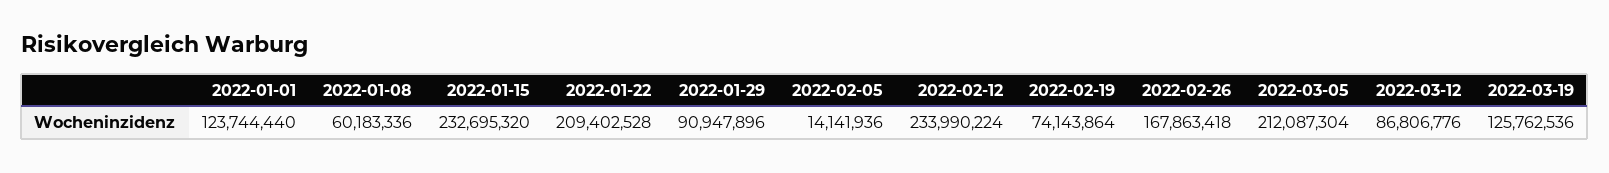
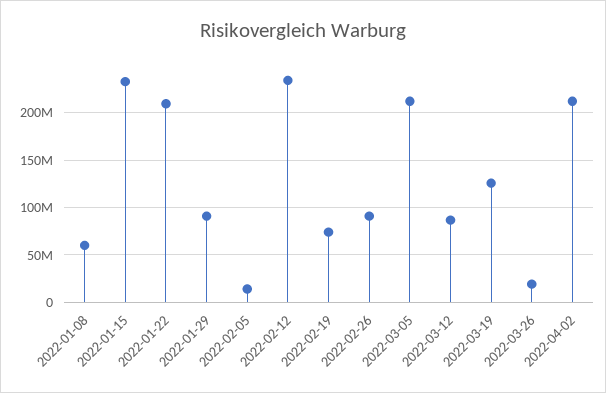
2022-01-01: 123744440 -> none
2022-02-26: 167863418 -> 90000000
2022-03-26: none -> 20000000
2022-04-02: none -> 210000000

